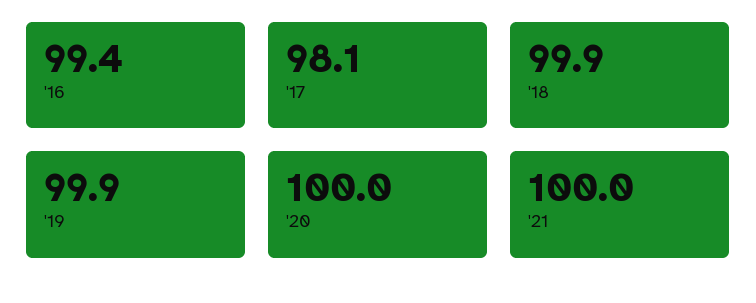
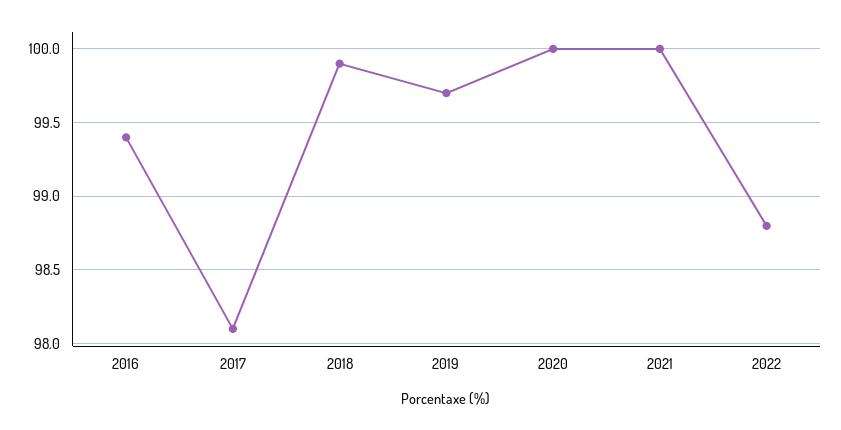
'19: 99.9 -> 99.7
2022: none -> 98.8

